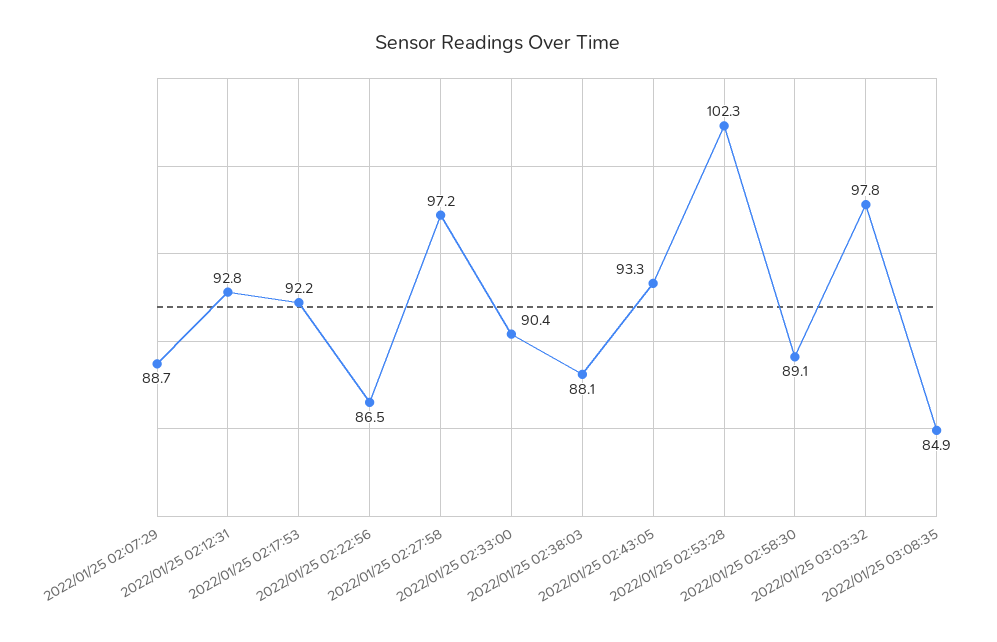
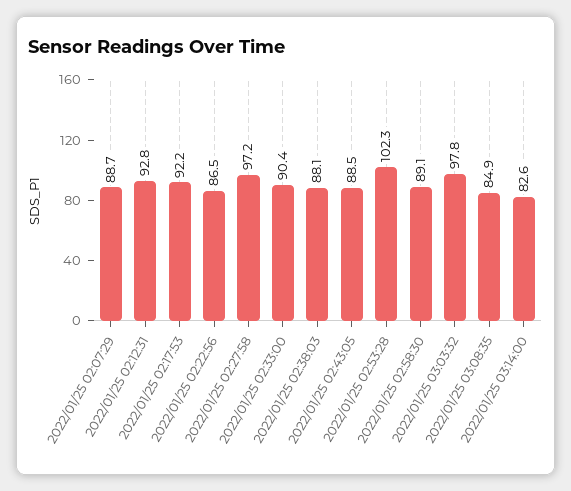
2022/01/25 02:43:05: 93.3 -> 88.5
2022/01/25 03:14:00: none -> 82.6

